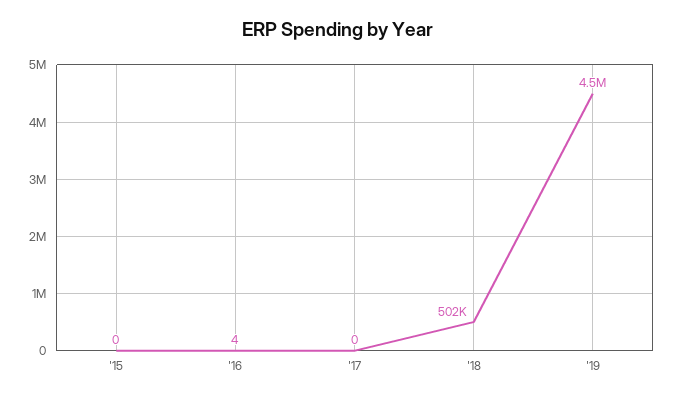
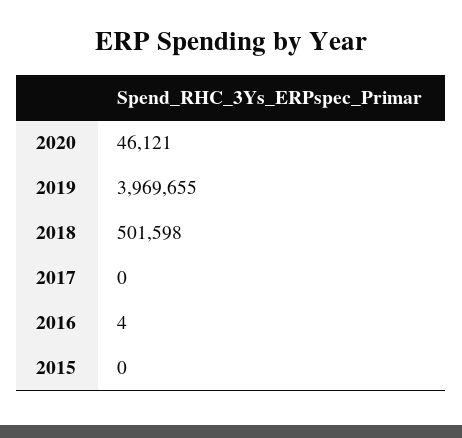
'19: 4500000 -> 3969655
2020: none -> 46121

